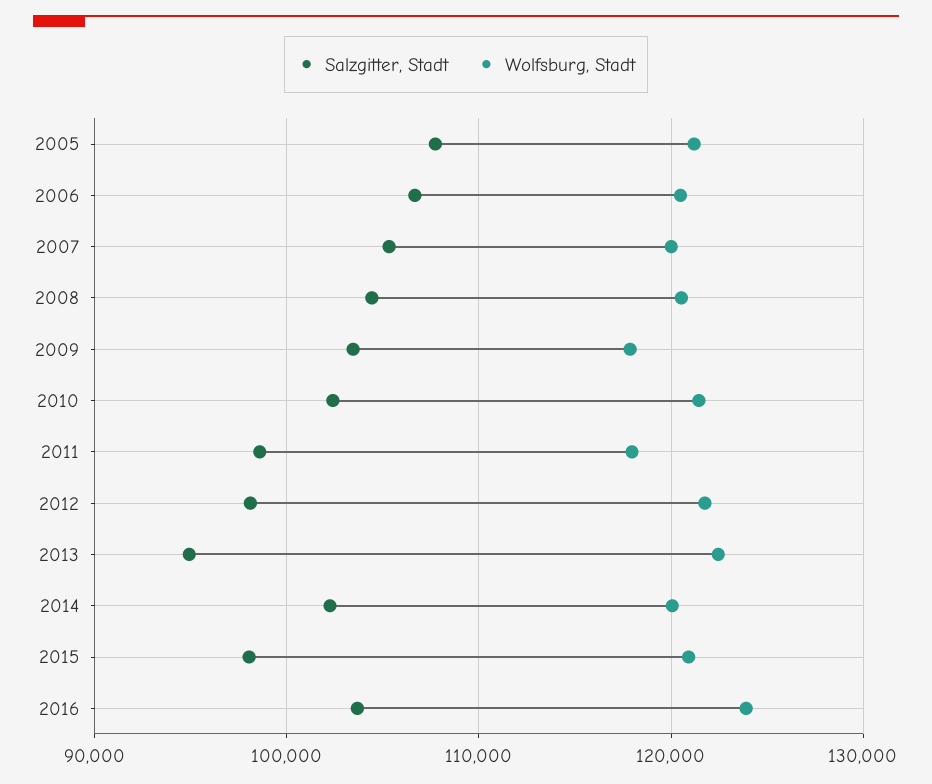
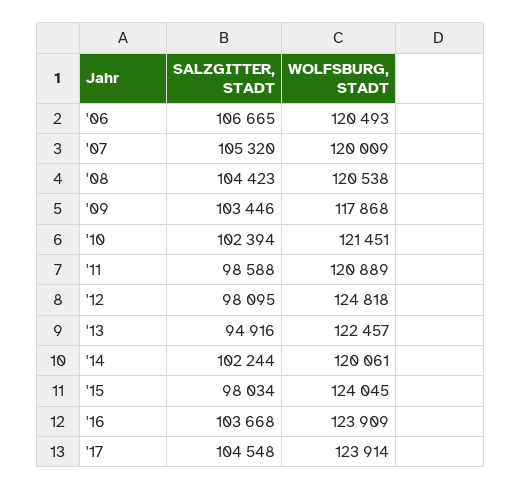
Salzgitter, Stadt, 2005: 108000 -> none
Wolfsburg, Stadt, 2005: 121000 -> none
Wolfsburg, Stadt, 2011: 118000 -> 120889
Wolfsburg, Stadt, 2012: 122000 -> 124818
Wolfsburg, Stadt, 2015: 121000 -> 124045
Salzgitter, Stadt, '17: none -> 104548
Wolfsburg, Stadt, '17: none -> 123914

